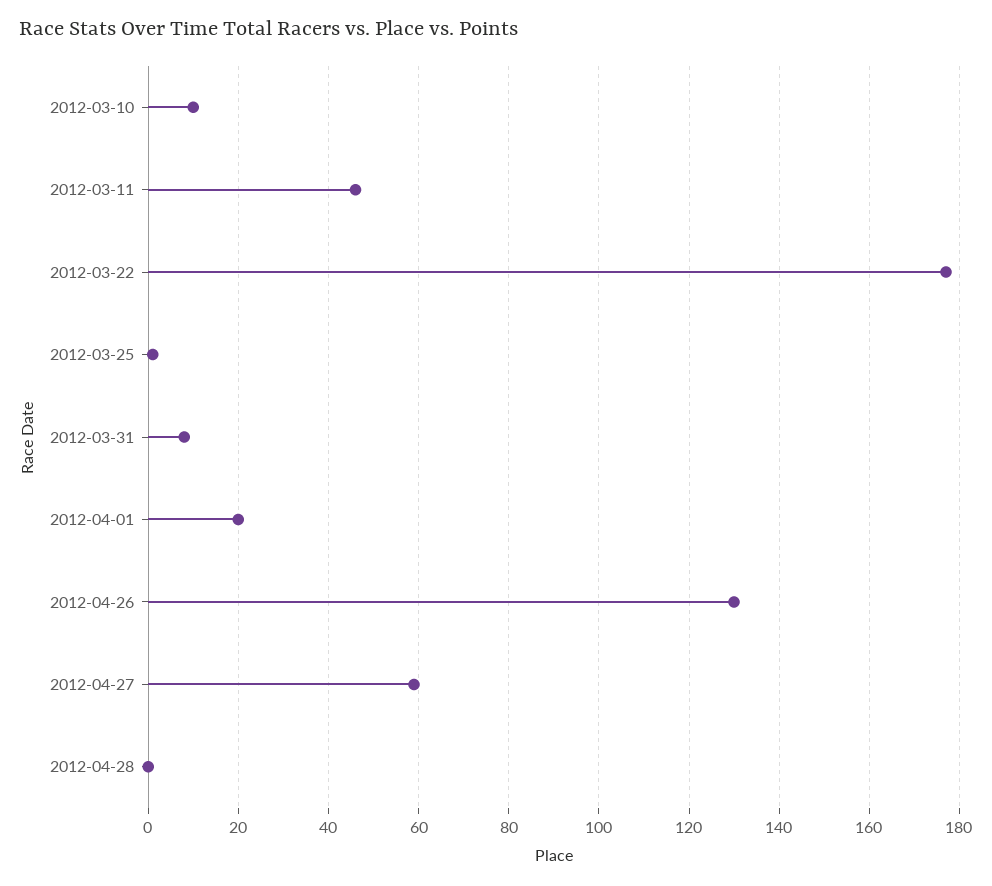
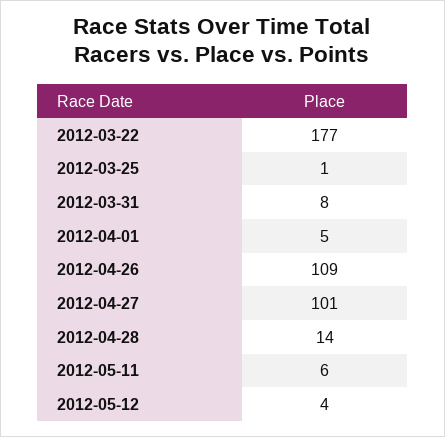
2012-03-10: 10 -> none
2012-03-11: 45 -> none
2012-04-01: 20 -> 5
2012-04-26: 130 -> 109
2012-04-27: 60 -> 101
2012-04-28: 0 -> 14
2012-05-11: none -> 6
2012-05-12: none -> 4

